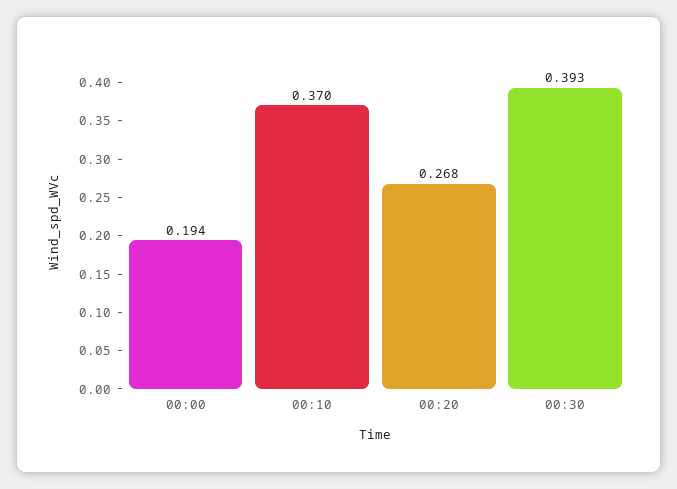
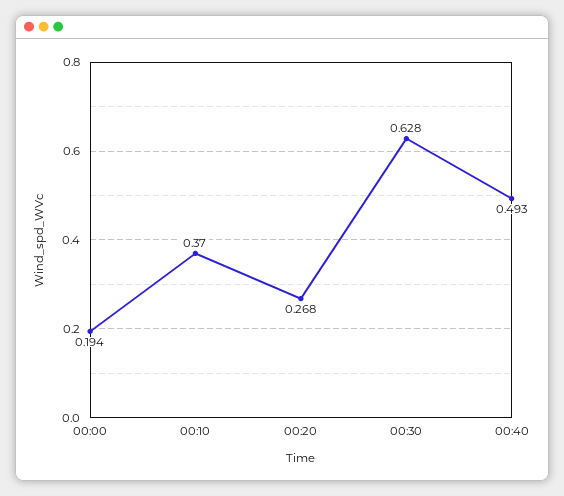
00:30: 0.393 -> 0.628
00:40: none -> 0.493

